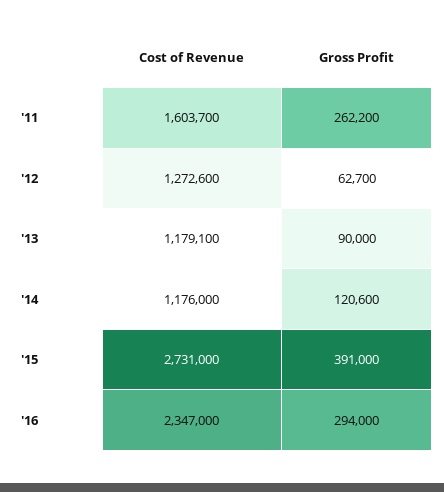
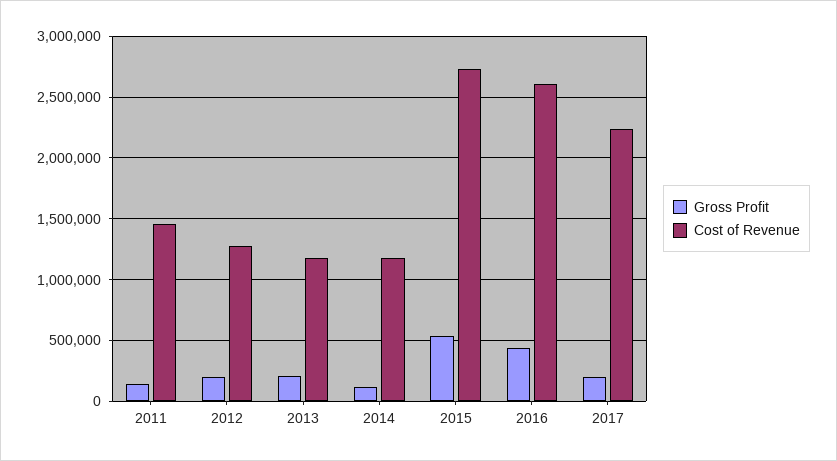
Cost of Revenue, '11: 1603700 -> 1450000
Gross Profit, '11: 262200 -> 150000
Gross Profit, '12: 62700 -> 200000
Gross Profit, '13: 90000 -> 200000
Gross Profit, '15: 391000 -> 550000
Cost of Revenue, '16: 2347000 -> 2600000
Gross Profit, '16: 294000 -> 450000
Gross Profit, 2017: none -> 200000
Cost of Revenue, 2017: none -> 2250000

